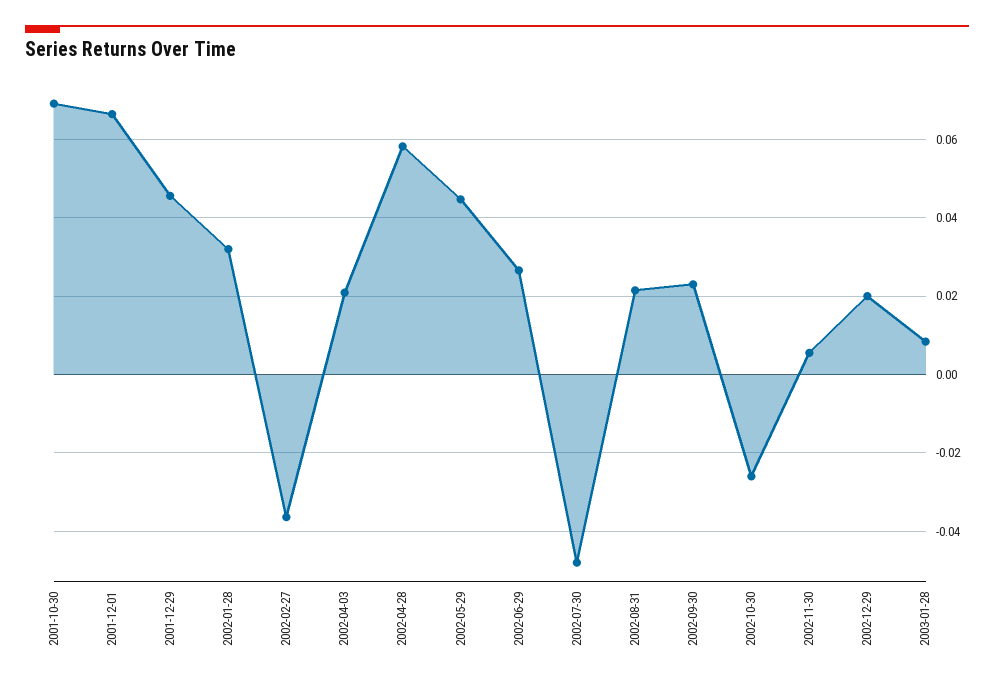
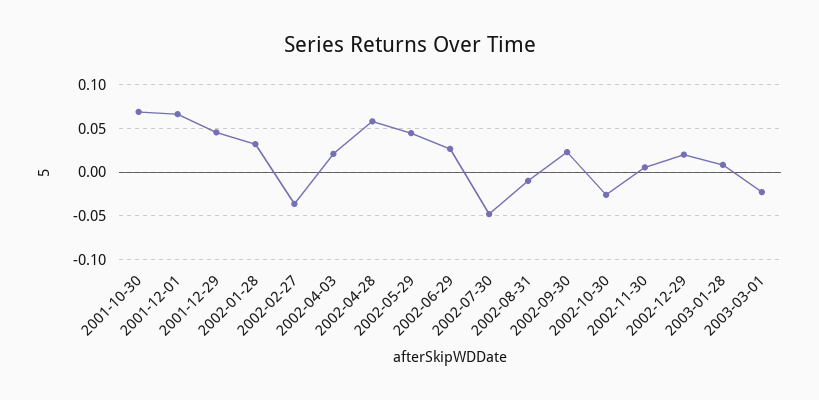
2002-08-31: 0.022 -> -0.01
2003-03-01: none -> -0.02

